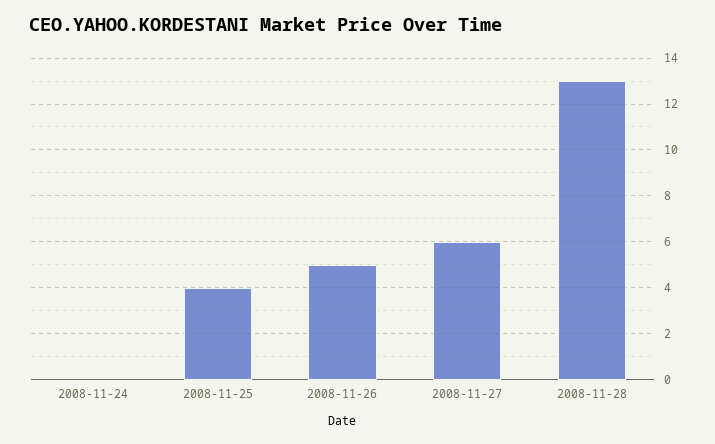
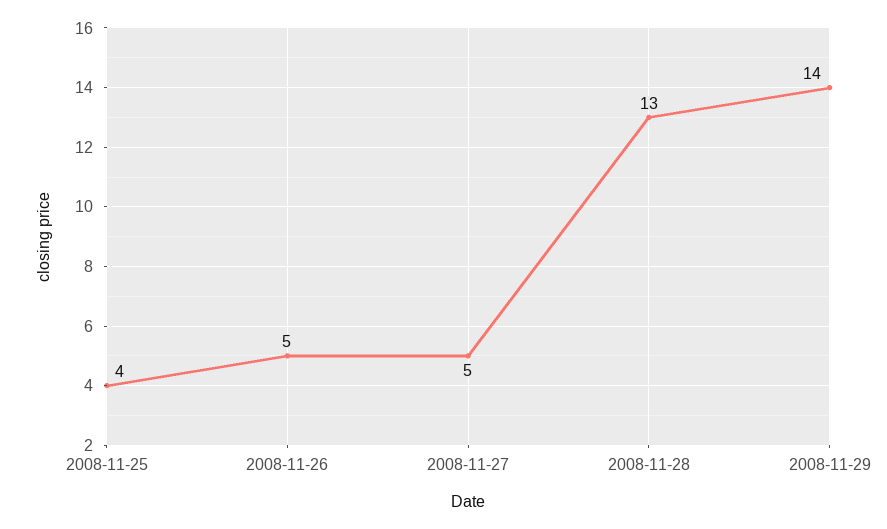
2008-11-24: 0 -> none
2008-11-27: 6 -> 5
2008-11-29: none -> 14

